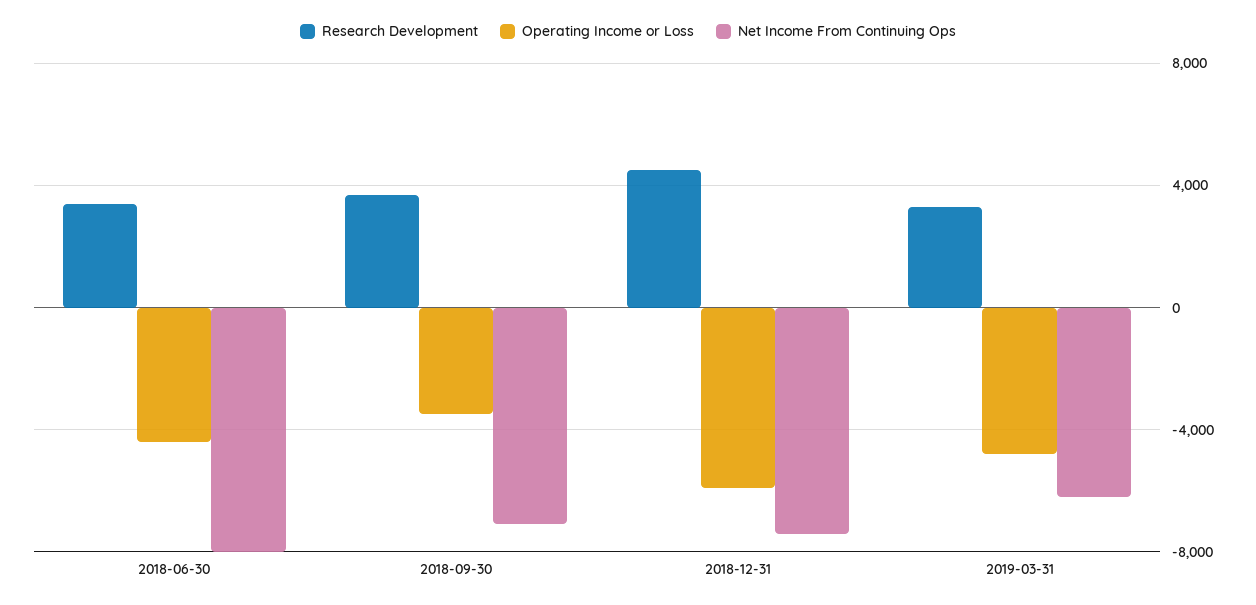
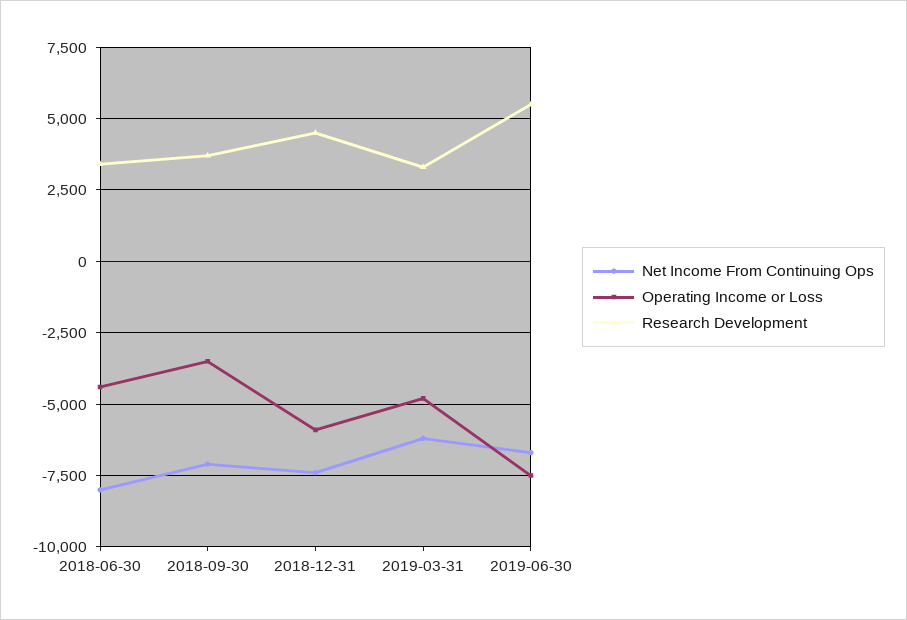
Net Income From Continuing Ops, 2019-06-30: none -> -6750
Operating Income or Loss, 2019-06-30: none -> -7500
Research Development, 2019-06-30: none -> 5500

